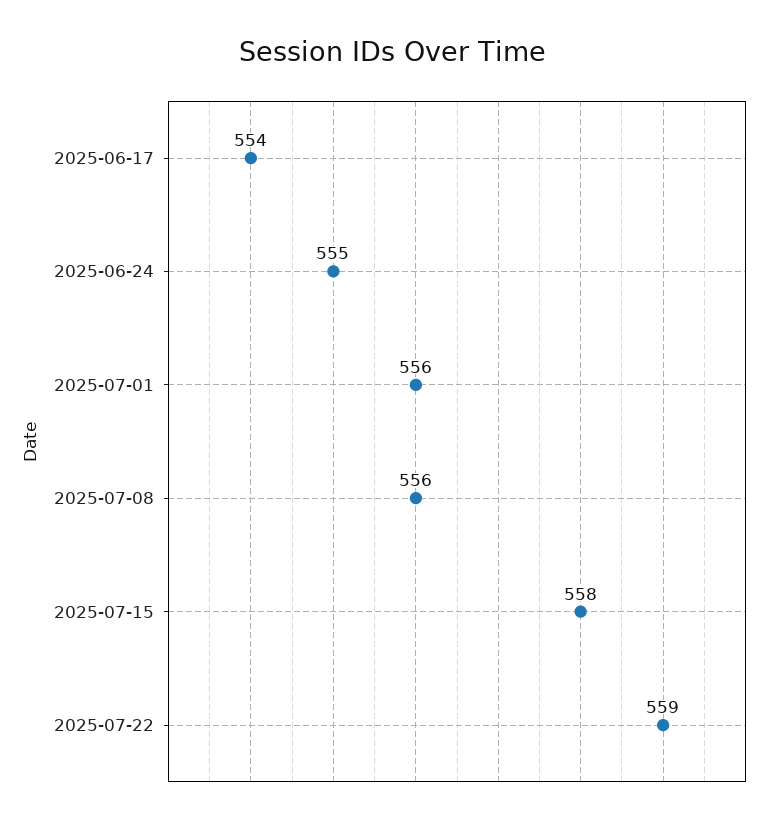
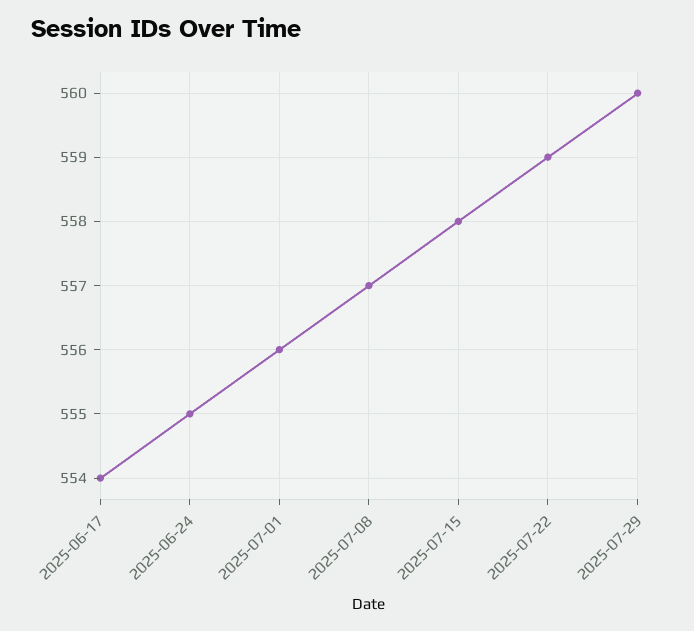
2025-07-08: 556 -> 557
2025-07-29: none -> 560

